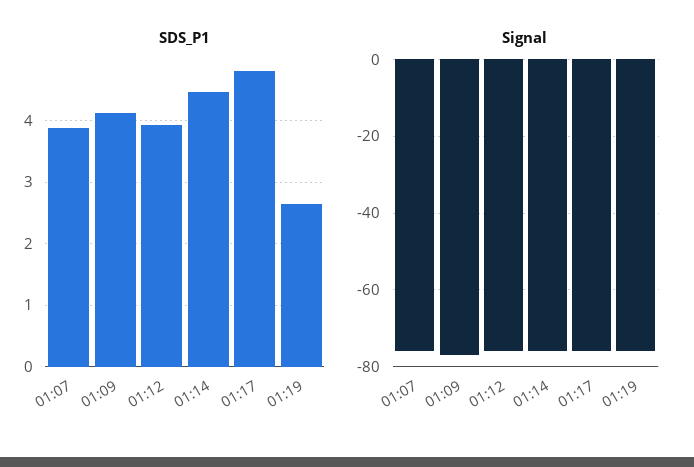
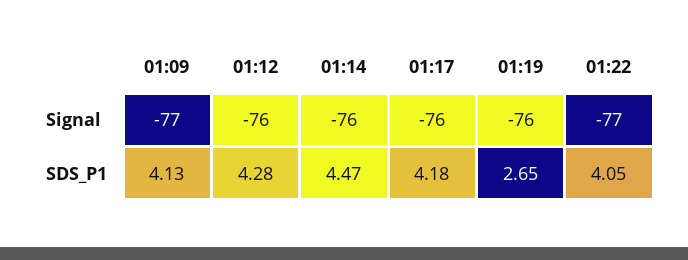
SDS_P1, 01:07: 3.9 -> none
SDS_P1, 01:12: 3.9 -> 4.28
SDS_P1, 01:17: 4.8 -> 4.18
Signal, 01:07: -75 -> none
Signal, 01:22: none -> -77
SDS_P1, 01:22: none -> 4.05

